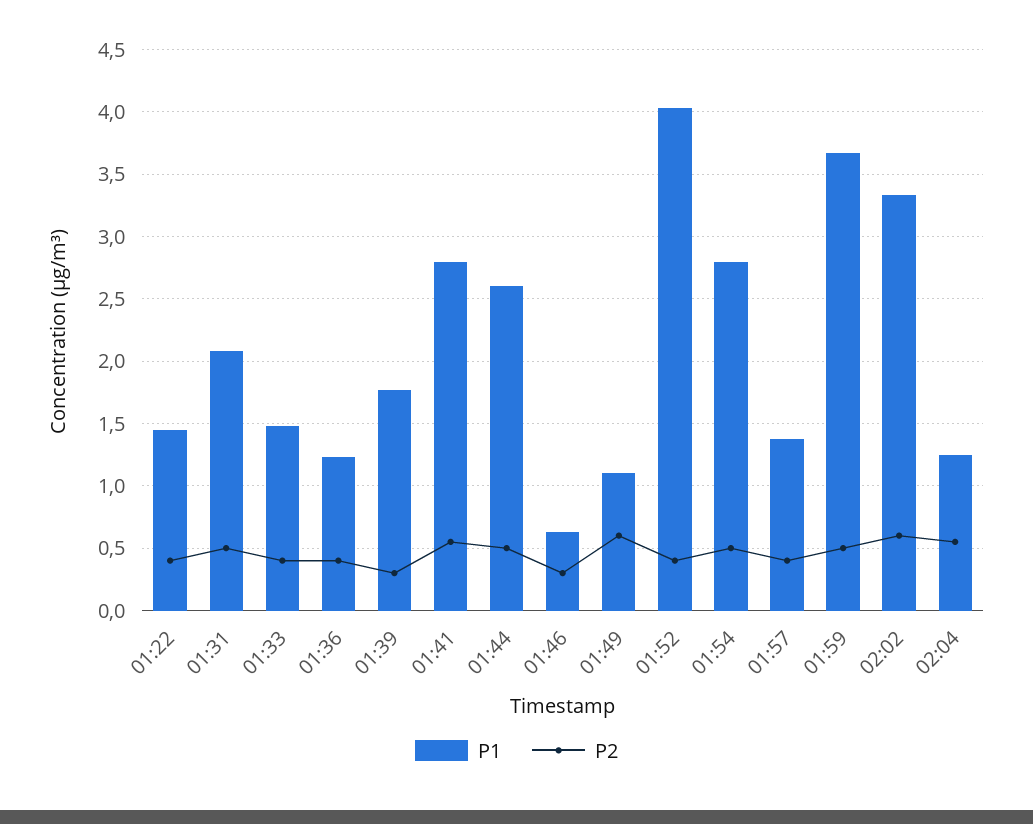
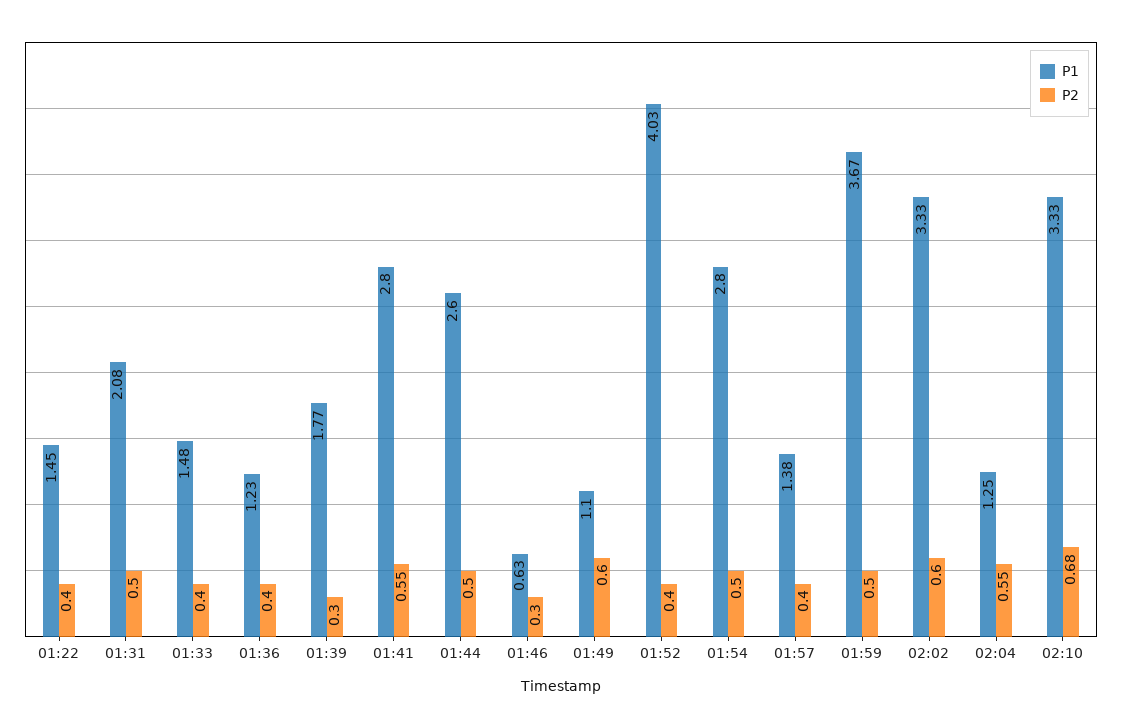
P1, 02:10: none -> 3.33
P2, 02:10: none -> 0.68

